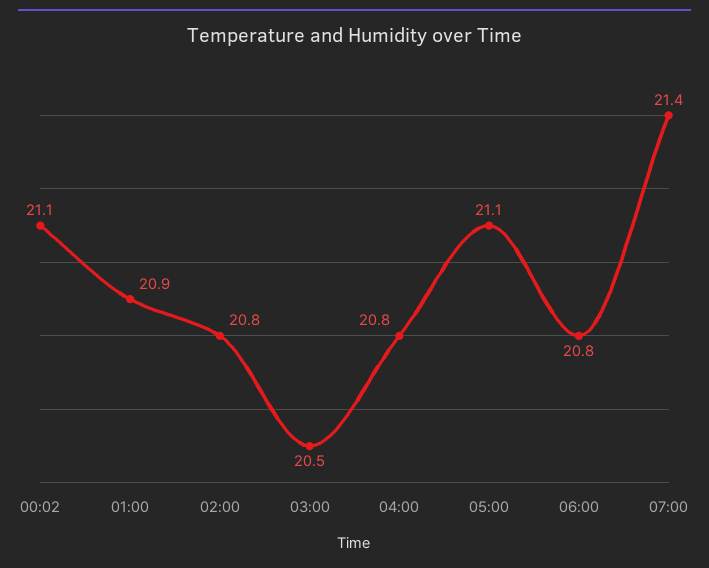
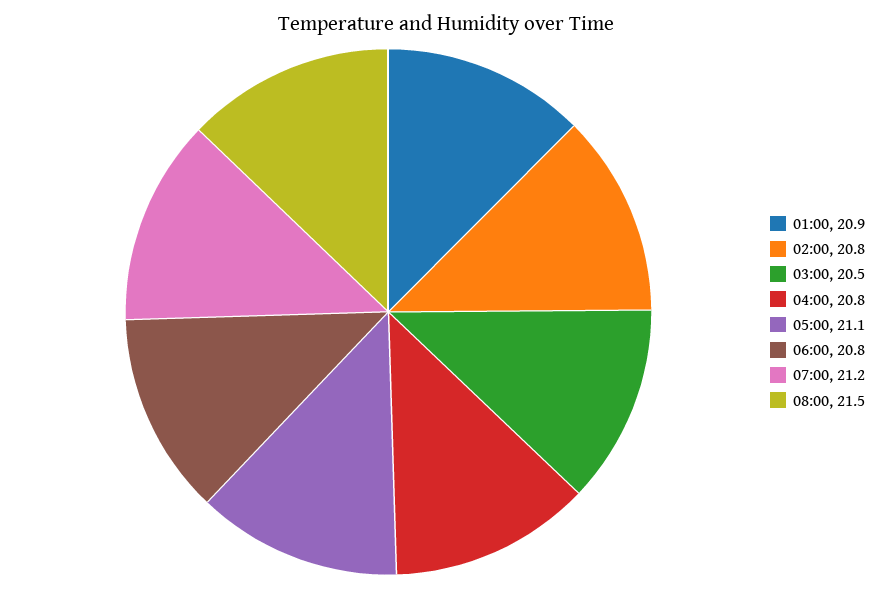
00:02: 21.1 -> none
07:00: 21.4 -> 21.2
08:00: none -> 21.5

